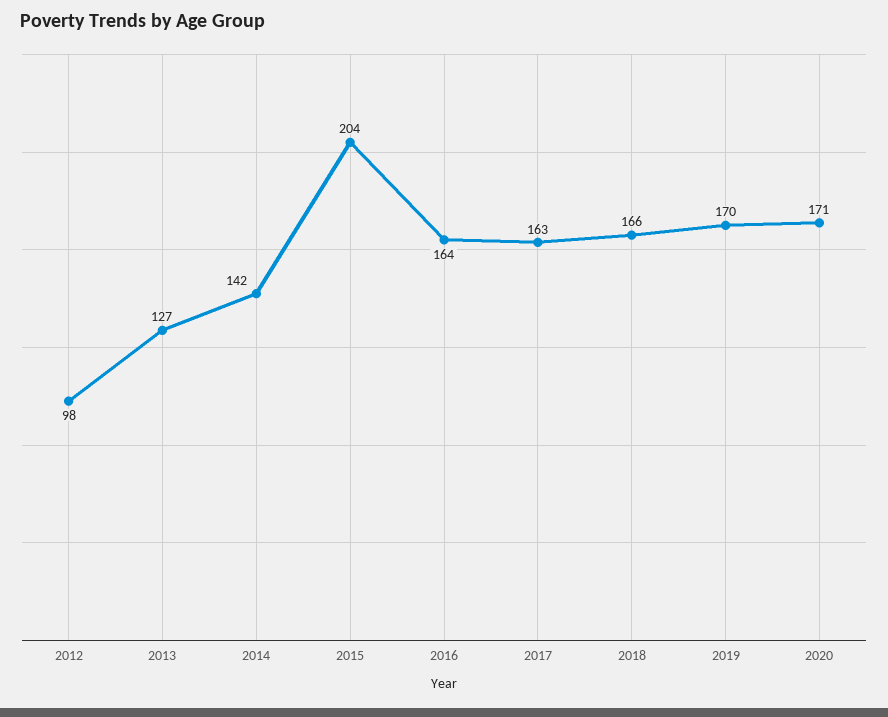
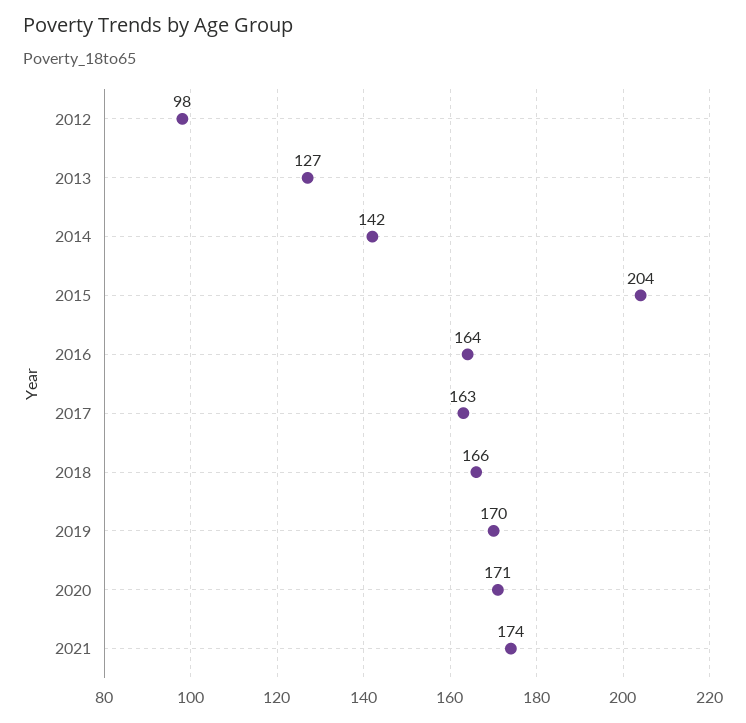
2021: none -> 174

